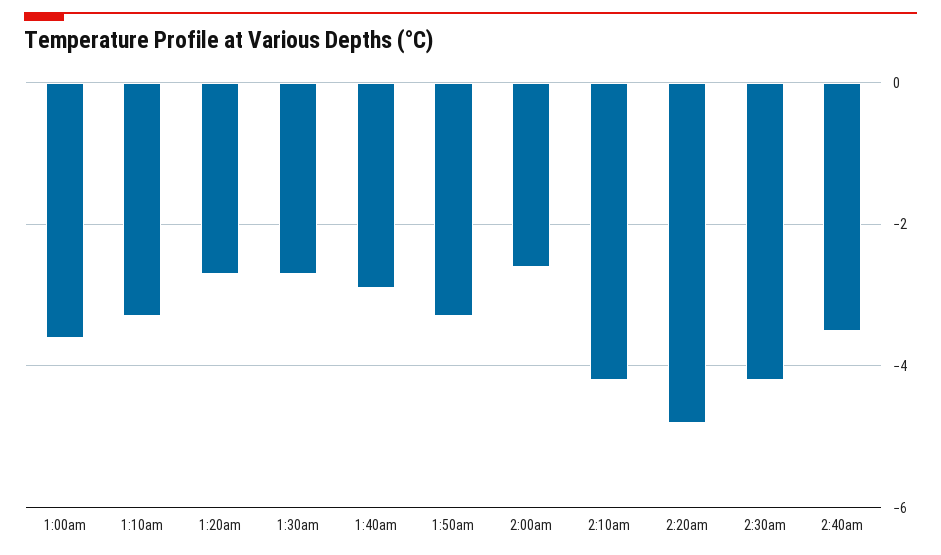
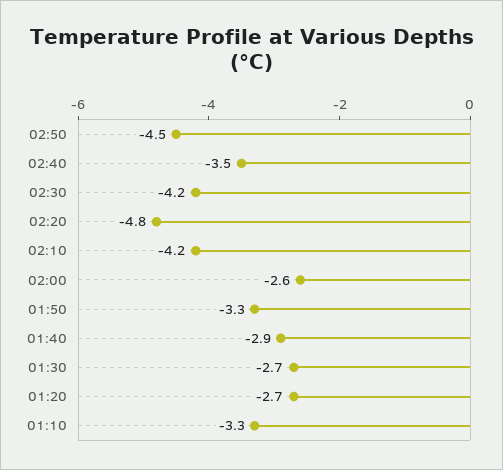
1:00am: -3.5 -> none
02:50: none -> -4.5

